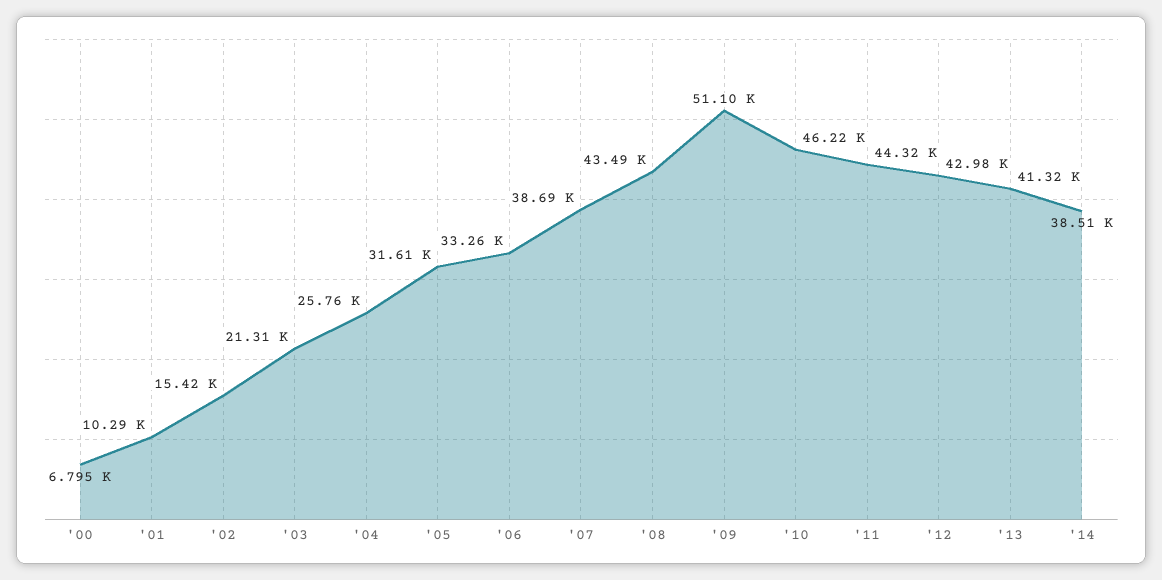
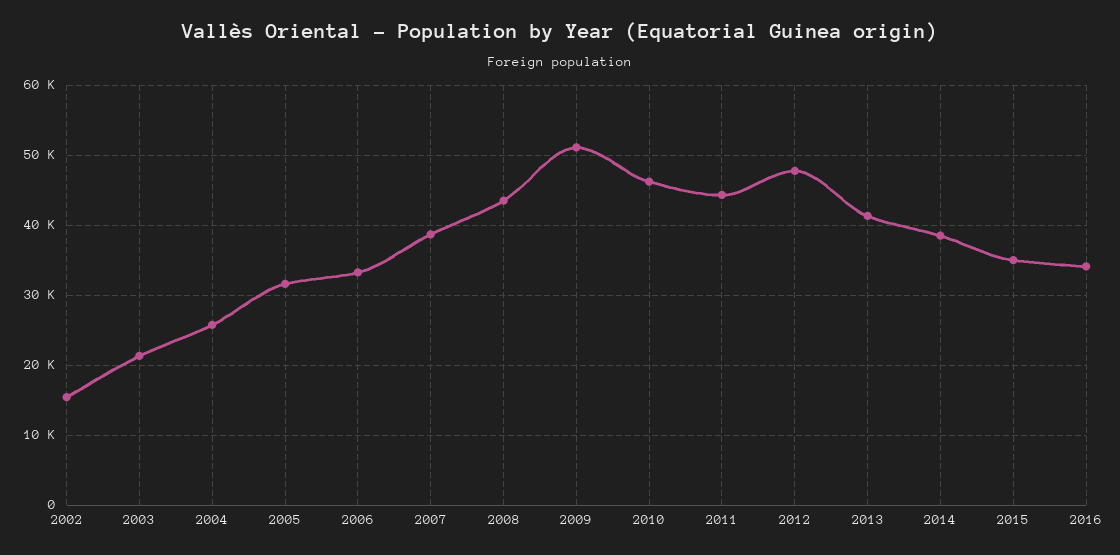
'00: 6795 -> none
'01: 10290 -> none
'12: 42980 -> 48000
2015: none -> 35000
2016: none -> 34000

